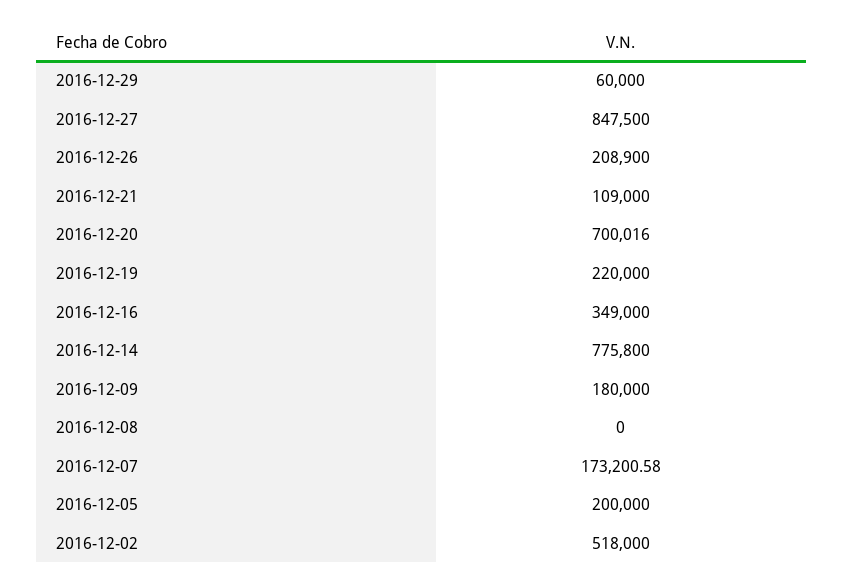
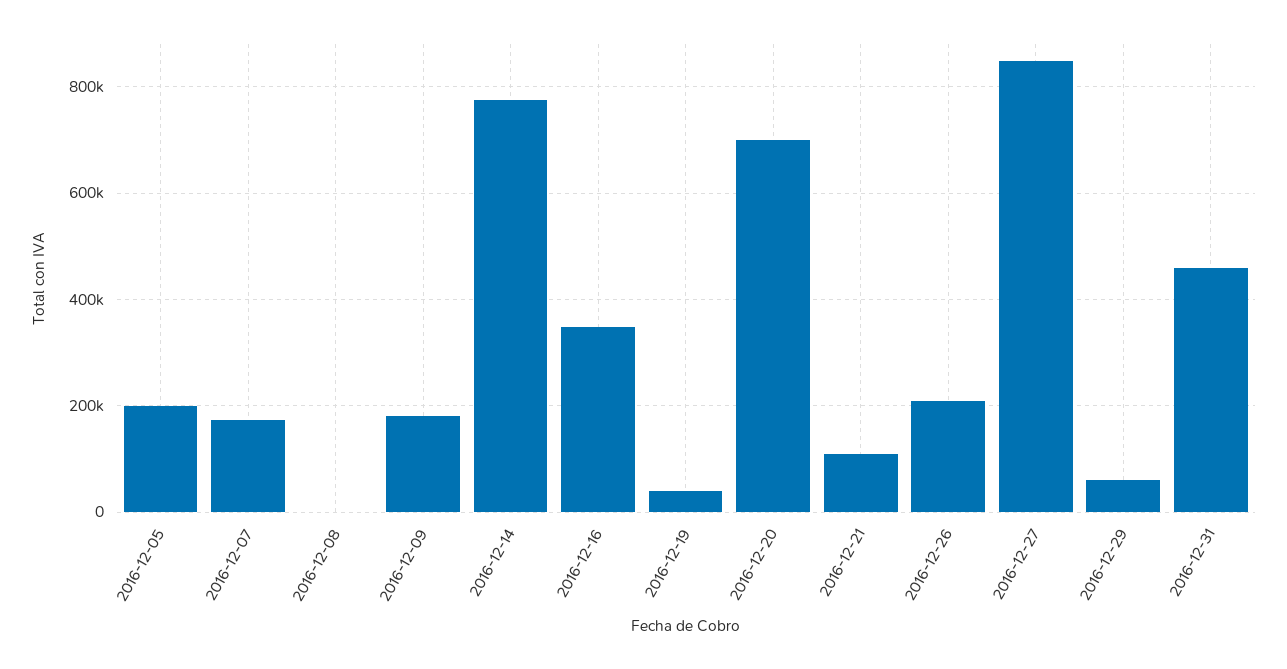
2016-12-19: 220000 -> 40000
2016-12-02: 518000 -> none
2016-12-31: none -> 460000

